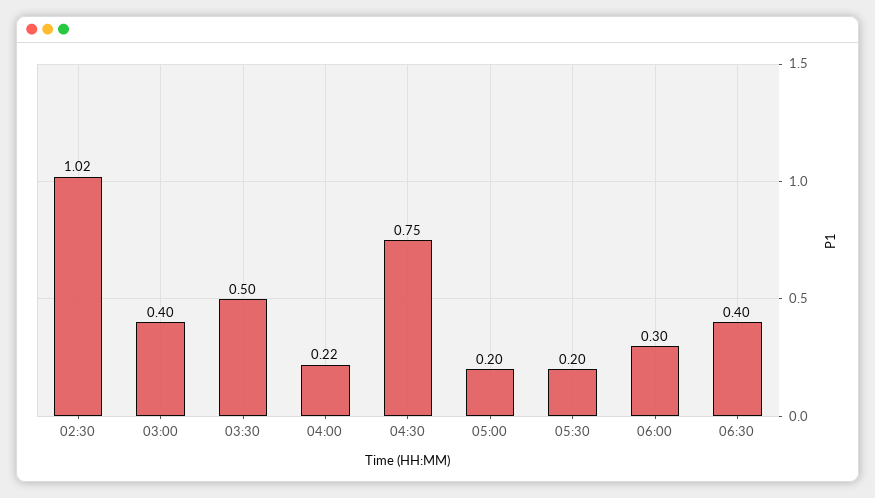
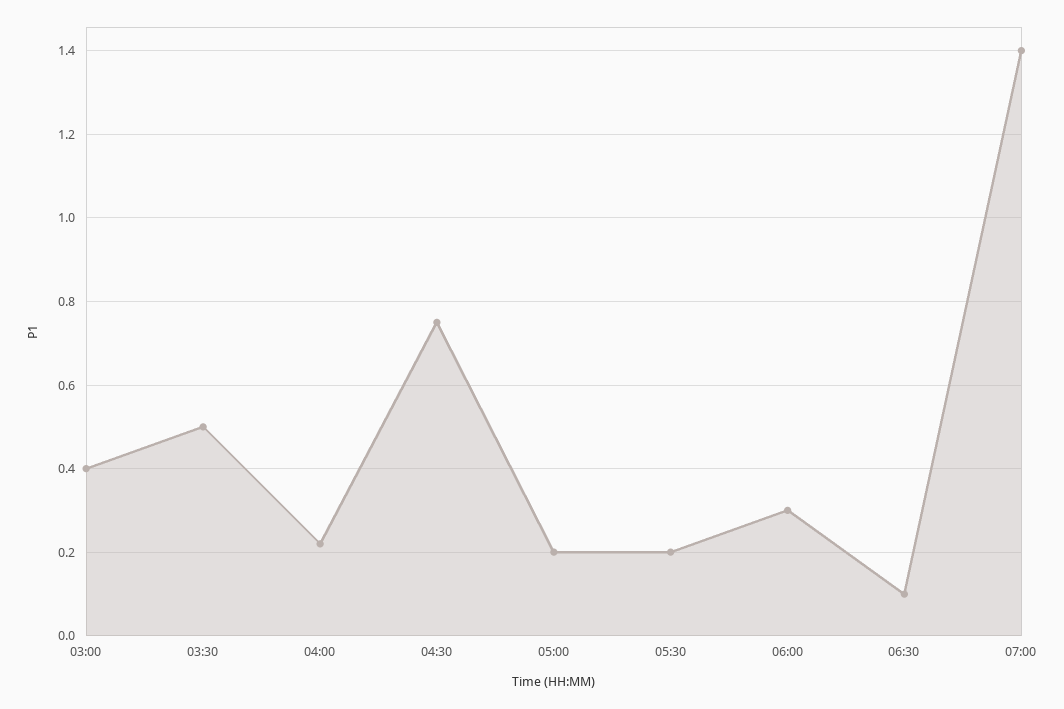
02:30: 1.02 -> none
06:30: 0.4 -> 0.1
07:00: none -> 1.4

